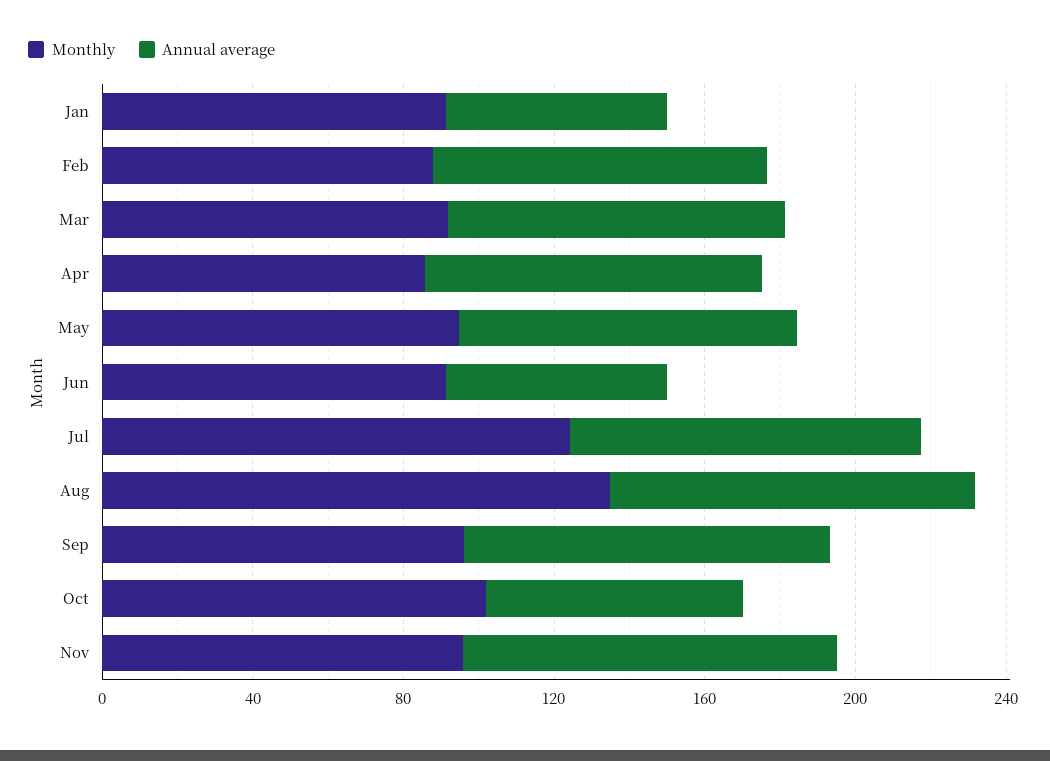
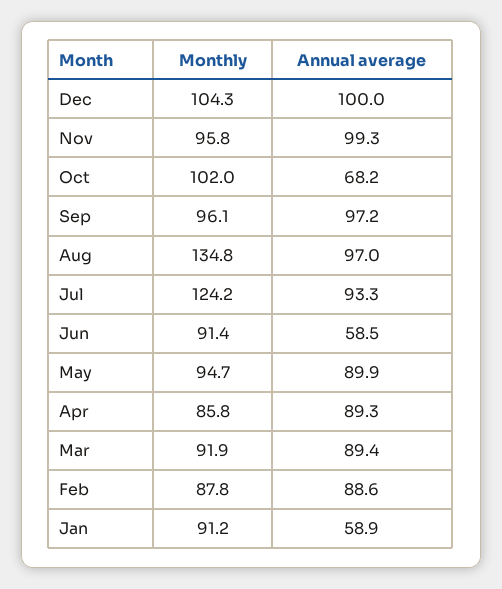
Monthly, Dec: none -> 104.3
Annual average, Dec: none -> 100

